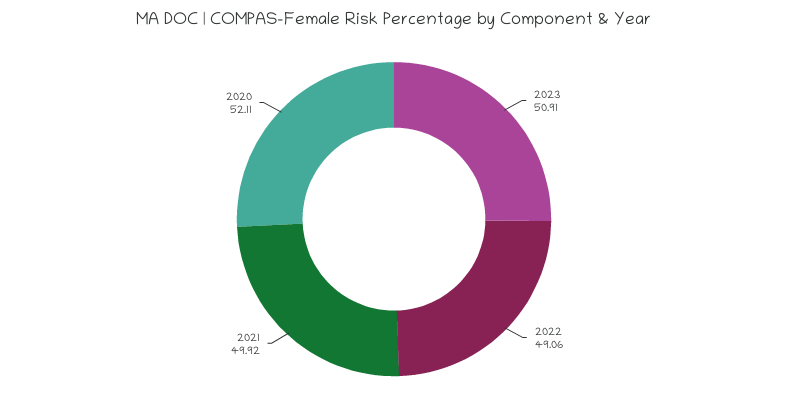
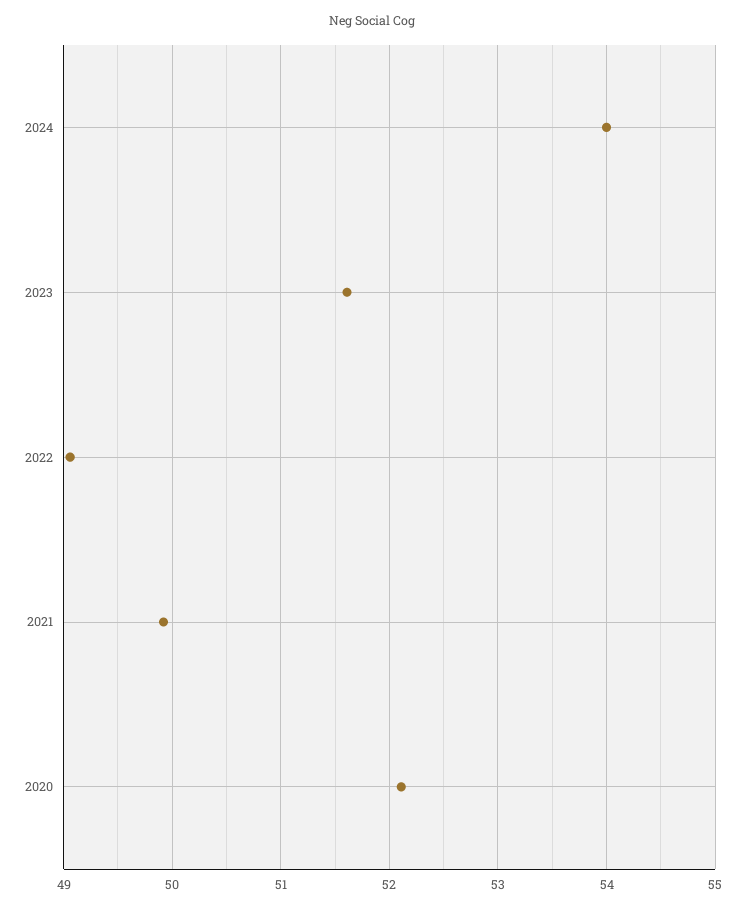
2023: 50.91 -> 51.6
2024: none -> 54

